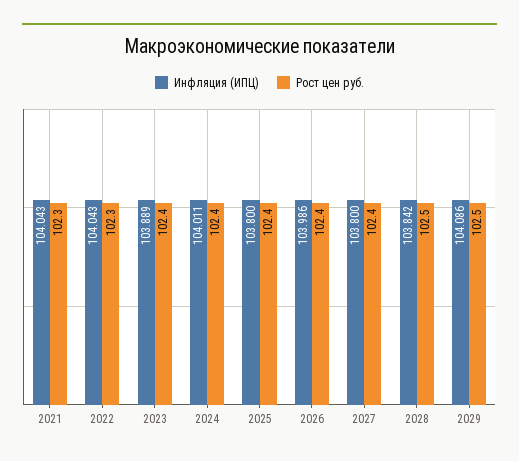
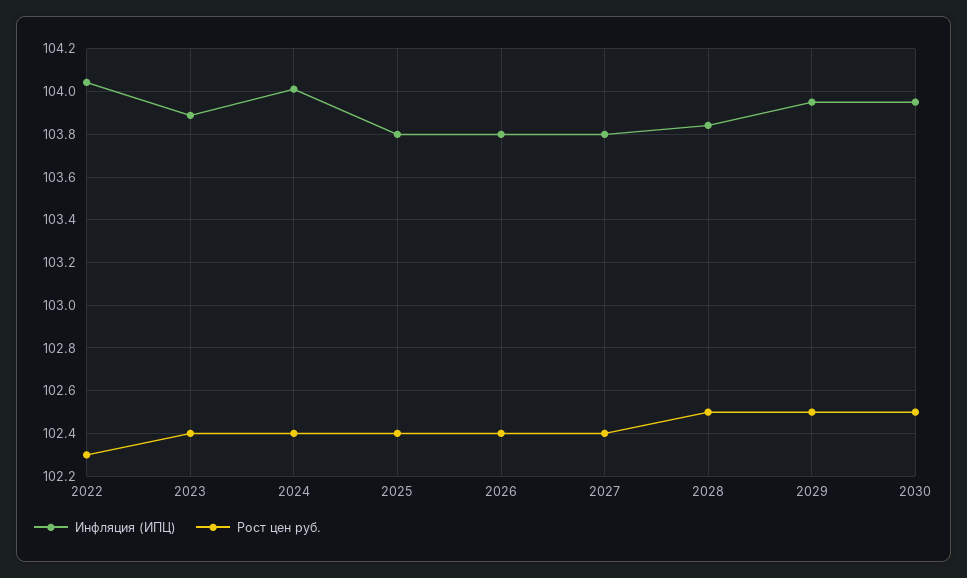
Инфляция (ИПЦ), 2021: 104.043 -> none
Рост цен руб., 2021: 102.3 -> none
Инфляция (ИПЦ), 2026: 103.986 -> 103.8
Инфляция (ИПЦ), 2029: 104.086 -> 103.95
Инфляция (ИПЦ), 2030: none -> 103.95
Рост цен руб., 2030: none -> 102.5

